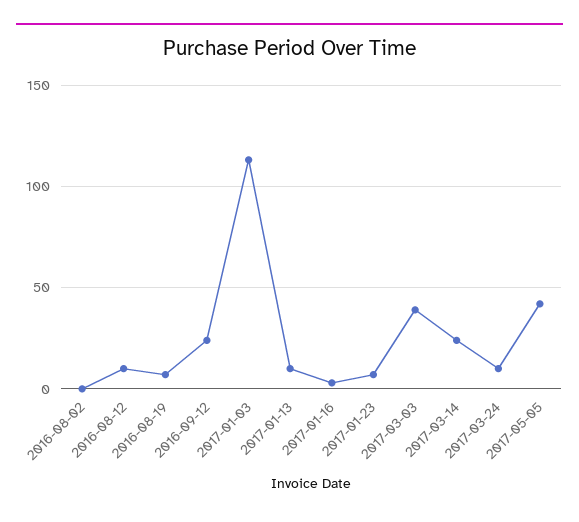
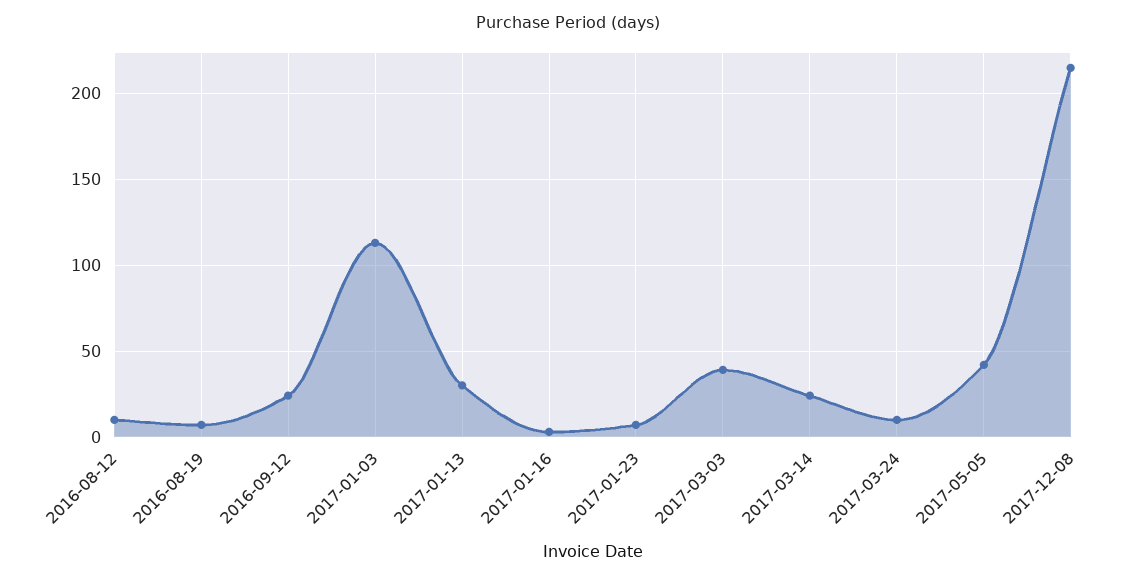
2016-08-02: 0 -> none
2017-01-13: 10 -> 30
2017-12-08: none -> 215

